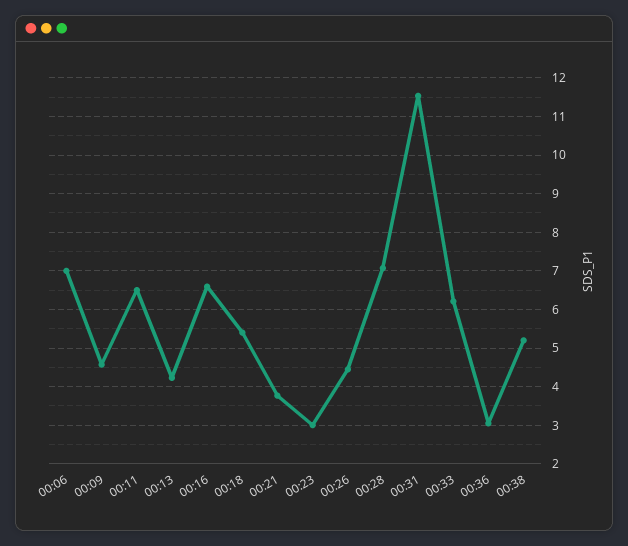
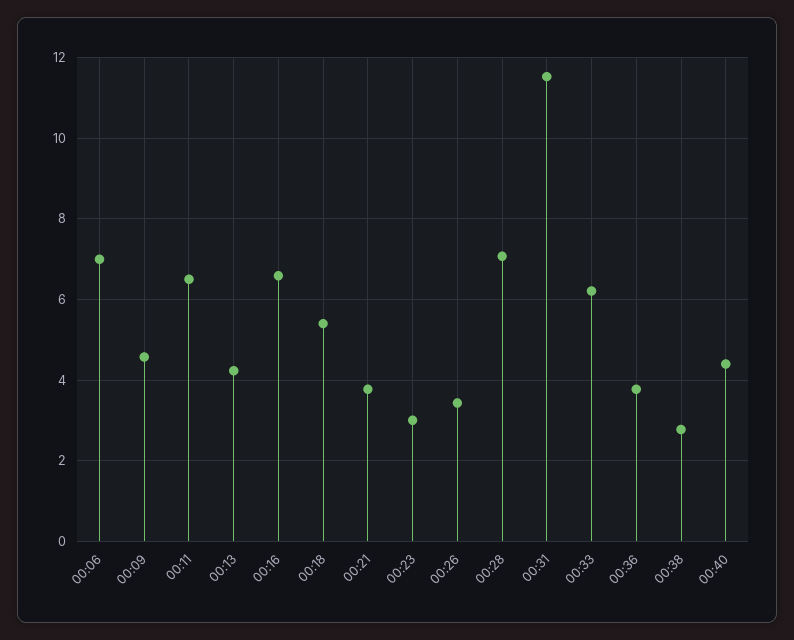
00:26: 4.4 -> 3.4
00:36: 3 -> 3.8
00:38: 5.2 -> 2.8
00:40: none -> 4.4

